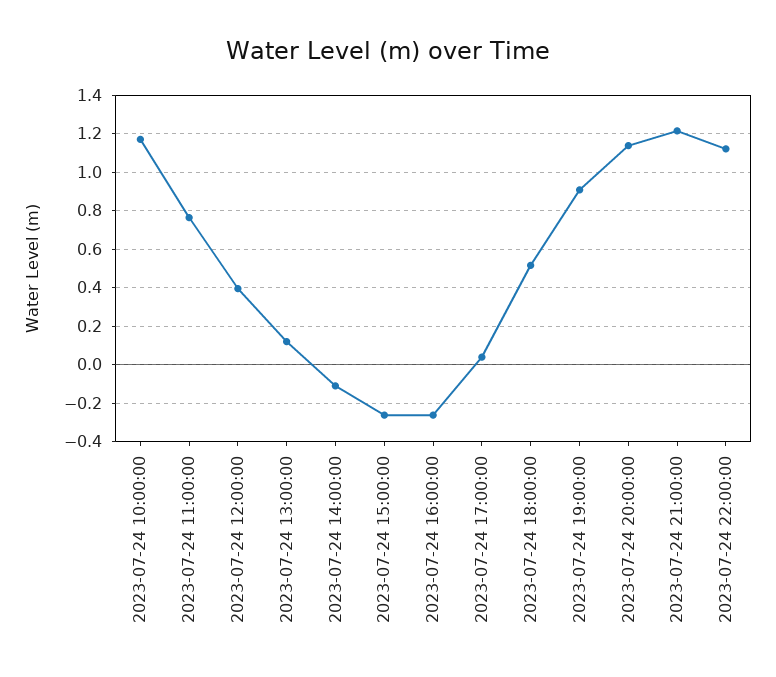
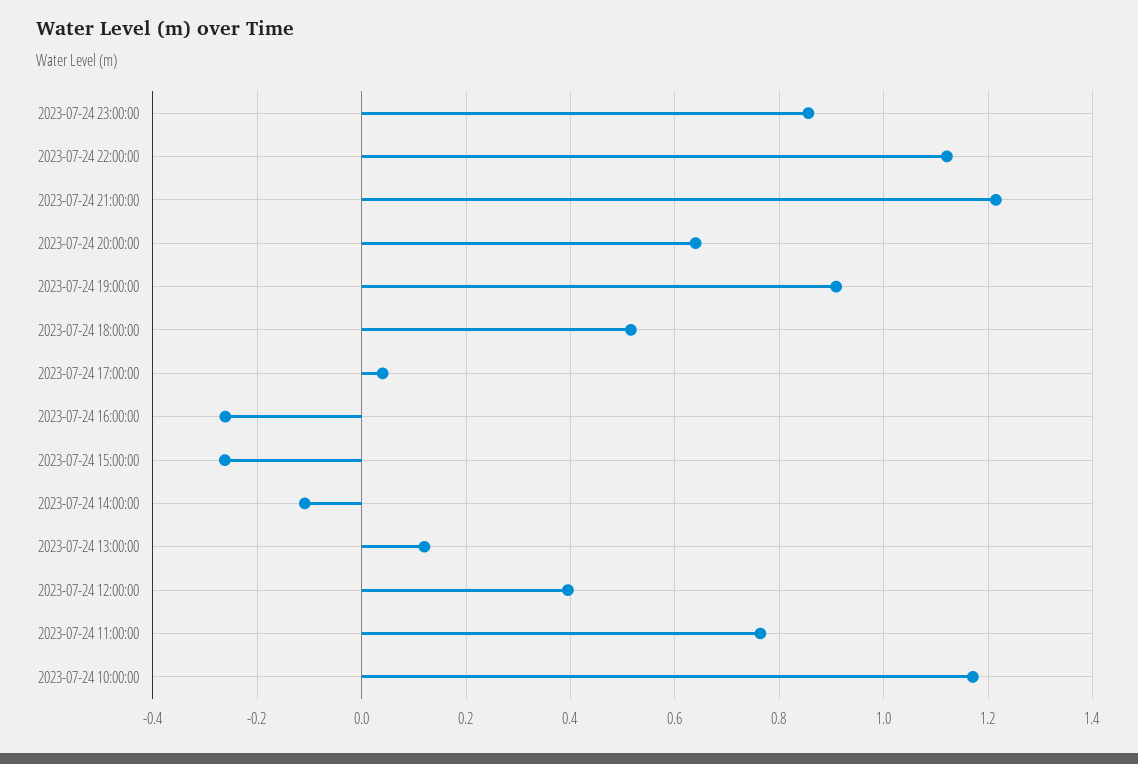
2023-07-24 20:00:00: 1.15 -> 0.64
2023-07-24 23:00:00: none -> 0.86

